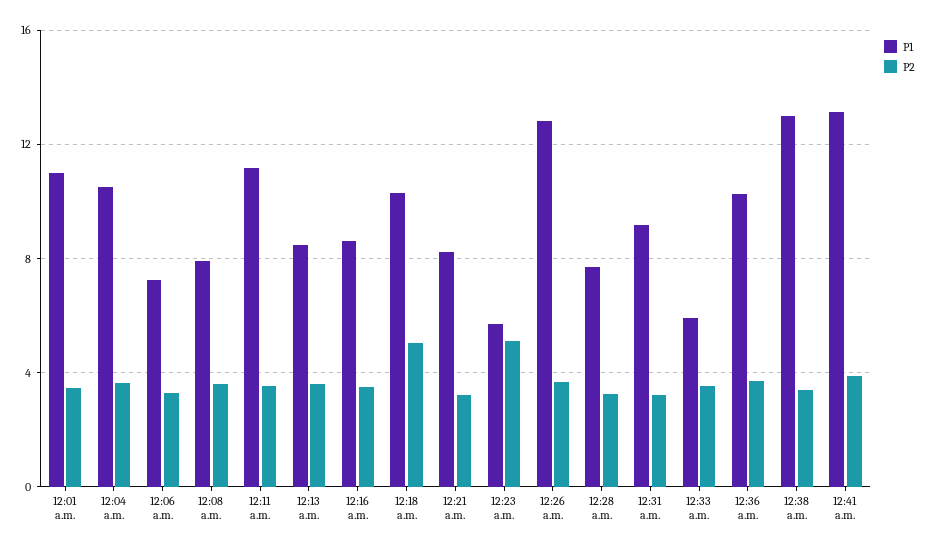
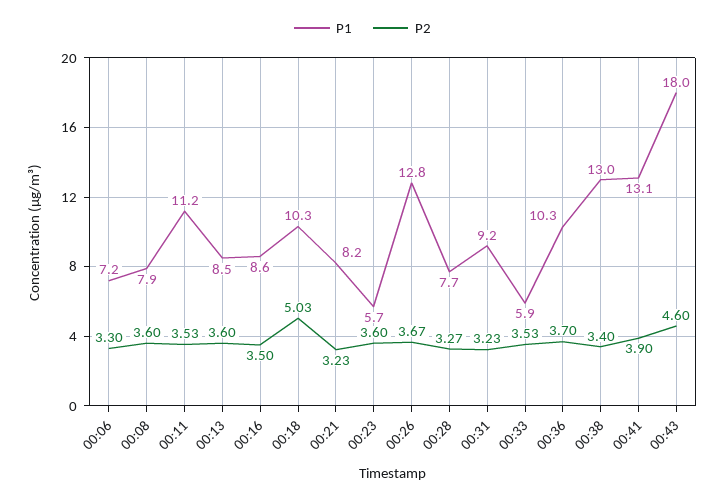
P1, 12:01 a.m.: 11 -> none
P2, 12:01 a.m.: 3.5 -> none
P1, 12:04 a.m.: 10.5 -> none
P2, 12:04 a.m.: 3.5 -> none
P2, 12:23 a.m.: 5 -> 3.6
P1, 00:43: none -> 18
P2, 00:43: none -> 4.6

